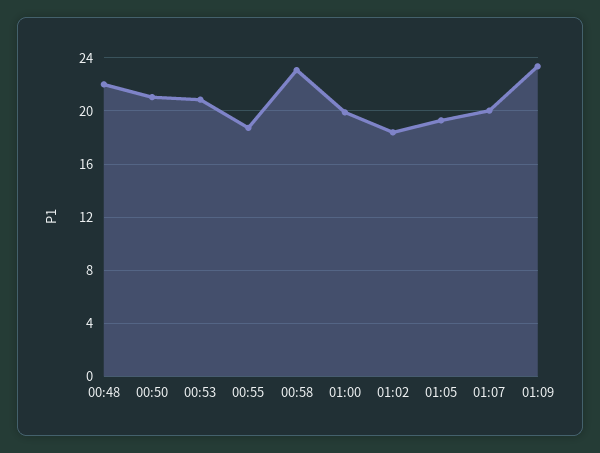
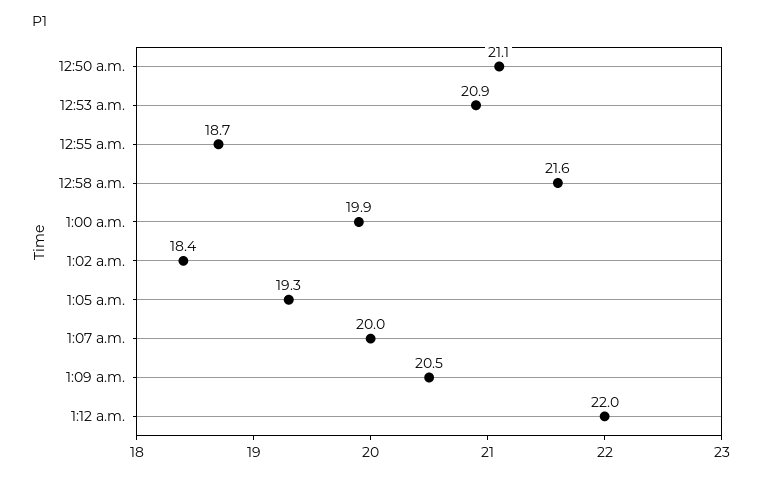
00:48: 22 -> none
00:58: 23 -> 21.6
01:09: 23.5 -> 20.5
1:12 a.m.: none -> 22

